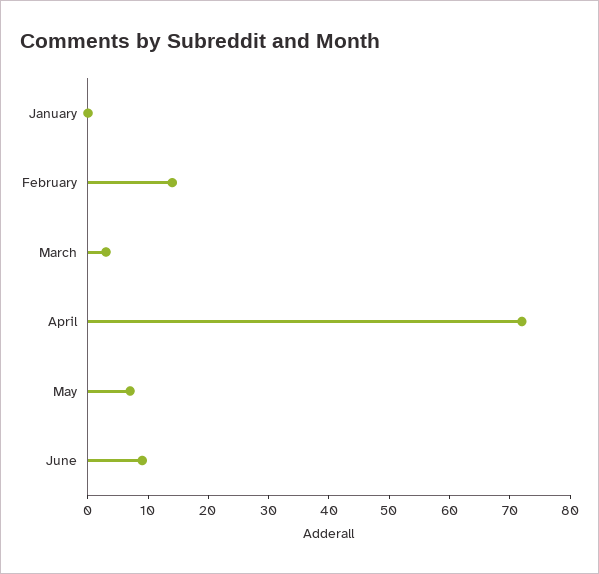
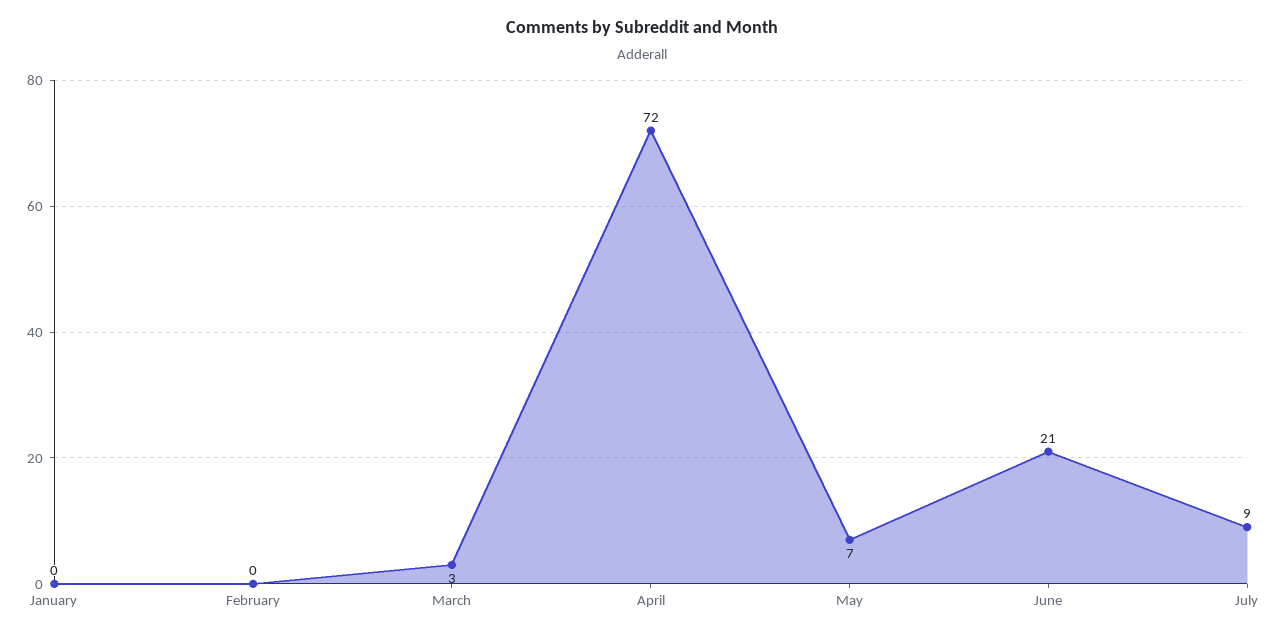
February: 15 -> 0
June: 10 -> 21
July: none -> 9

